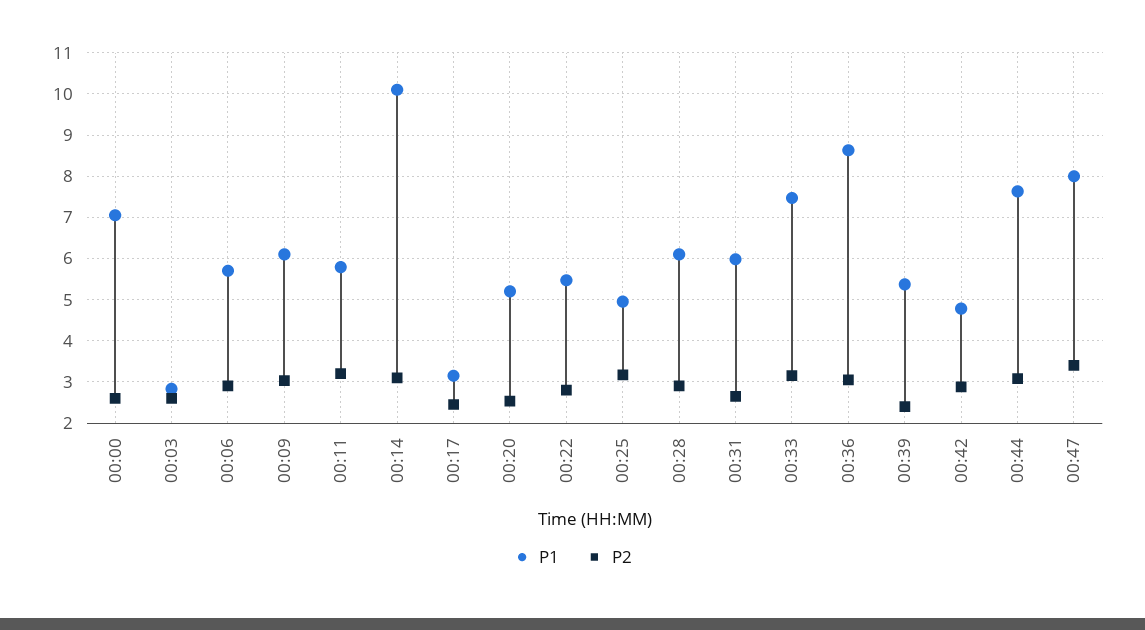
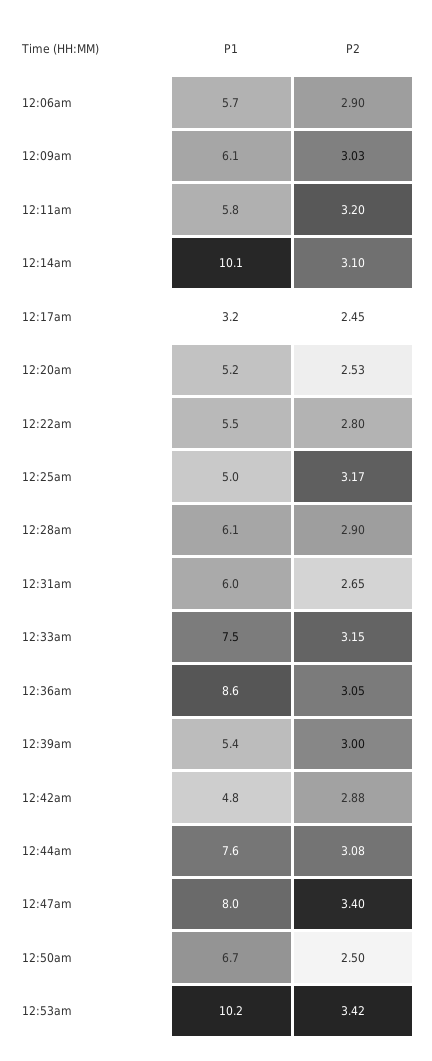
P1, 00:00: 7 -> none
P2, 00:00: 2.6 -> none
P1, 00:03: 2.8 -> none
P2, 00:03: 2.6 -> none
P2, 00:39: 2.4 -> 3
P1, 12:50am: none -> 6.7
P2, 12:50am: none -> 2.5
P1, 12:53am: none -> 10.2
P2, 12:53am: none -> 3.42

